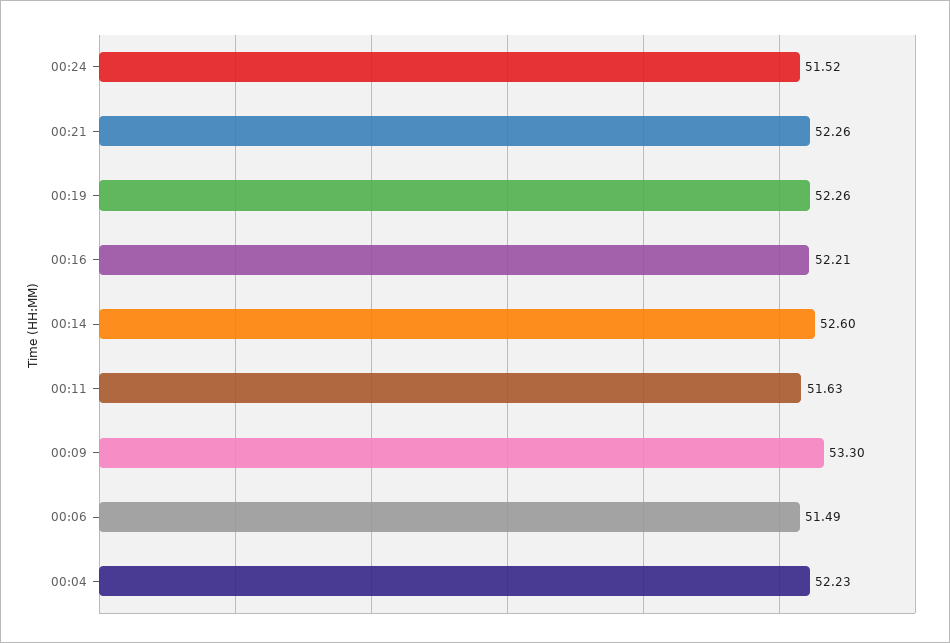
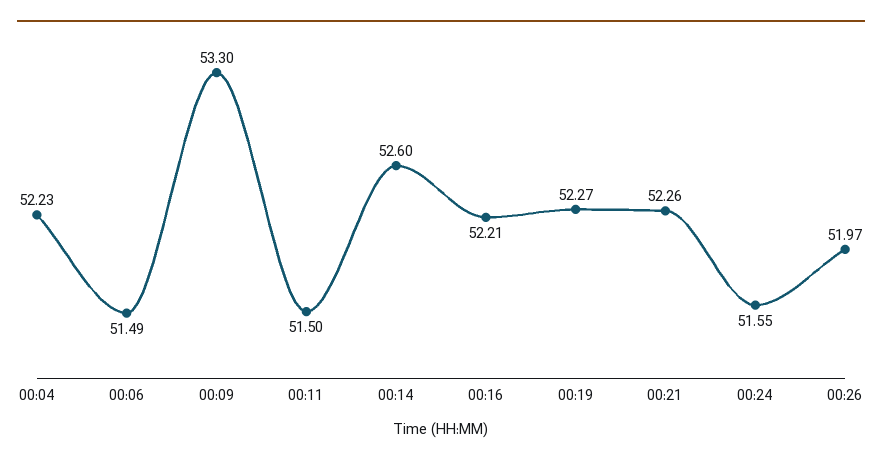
00:24: 51.52 -> 51.55
00:19: 52.26 -> 52.27
00:11: 51.63 -> 51.5
00:26: none -> 51.97

